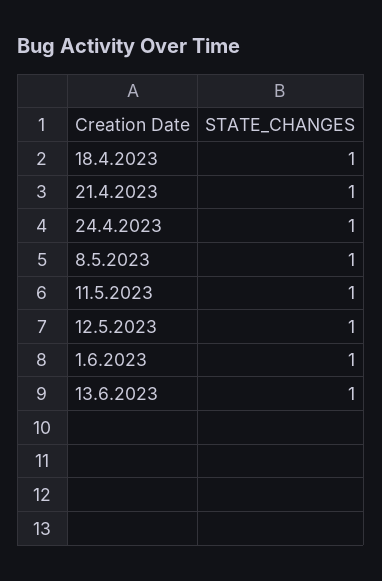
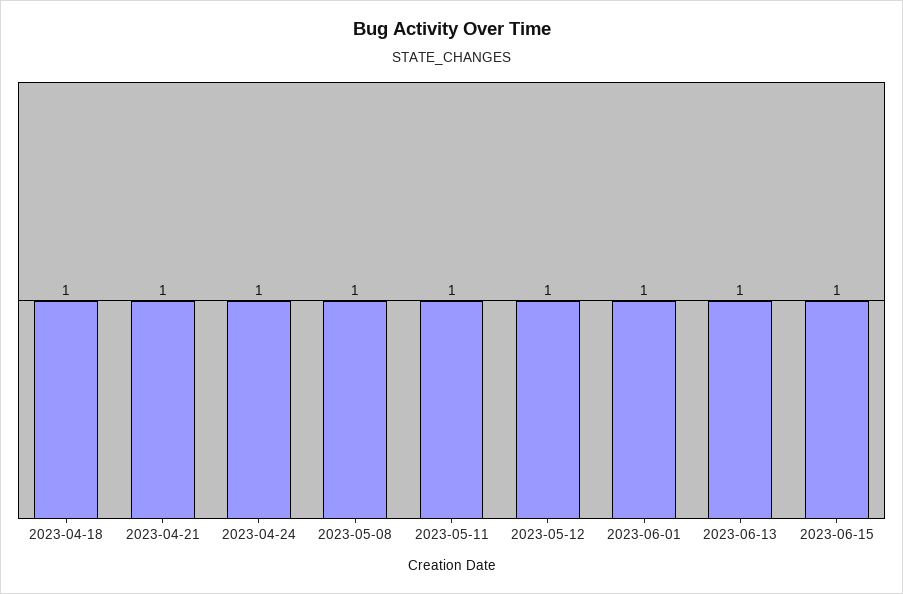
2023-06-15: none -> 1

